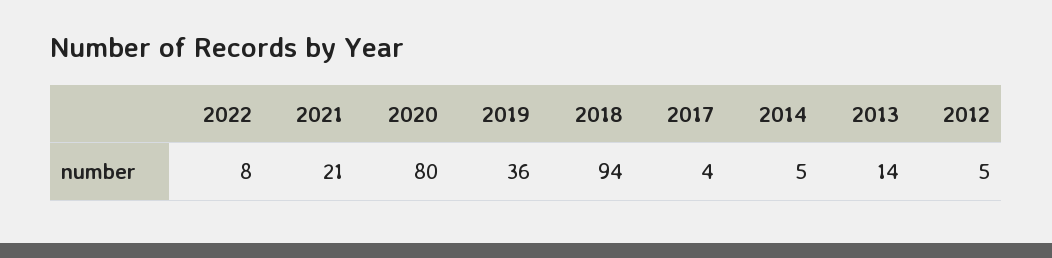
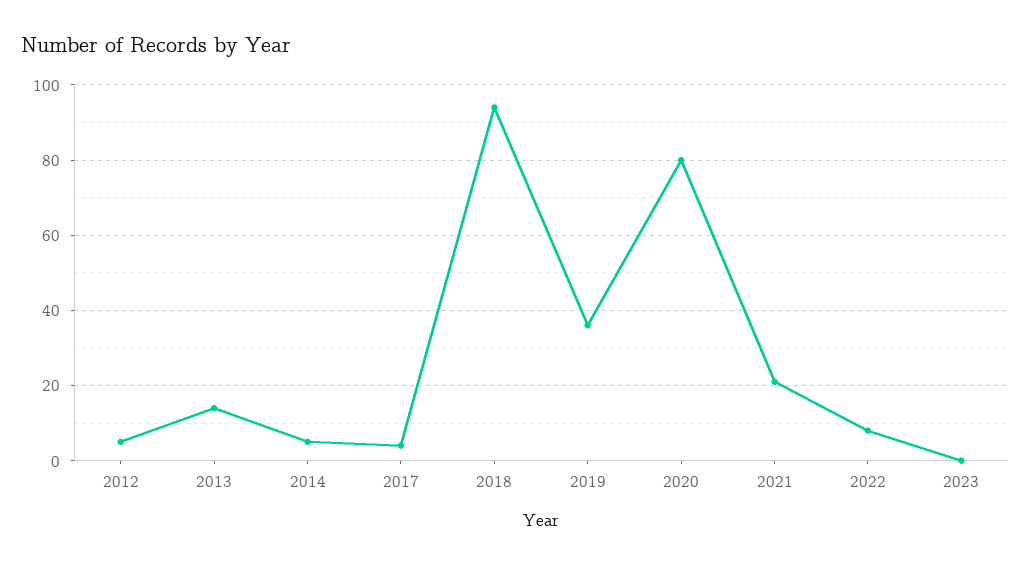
2023: none -> 0

